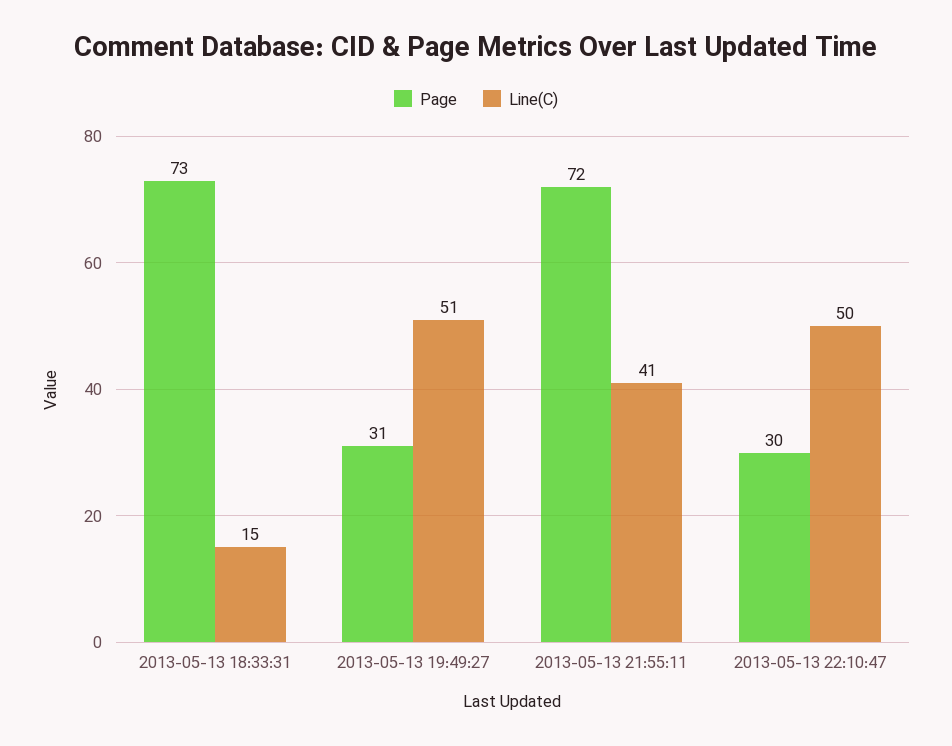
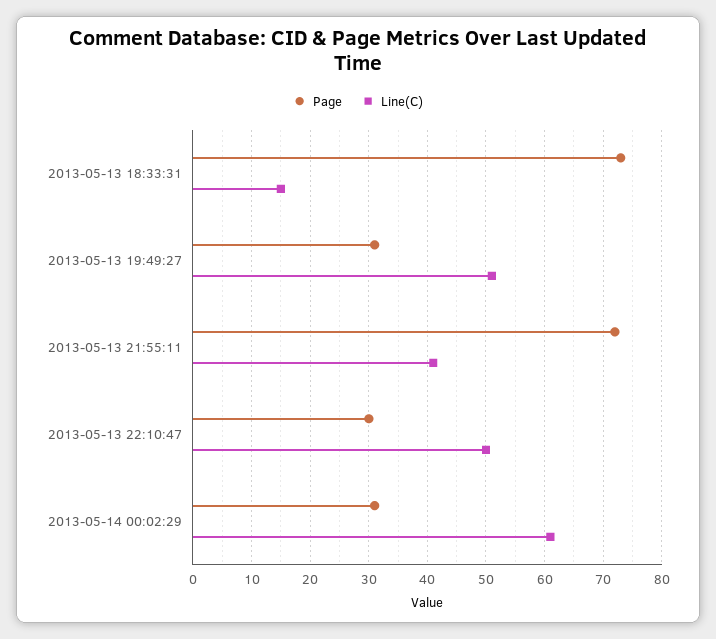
Page, 2013-05-14 00:02:29: none -> 30
Line(C), 2013-05-14 00:02:29: none -> 60

